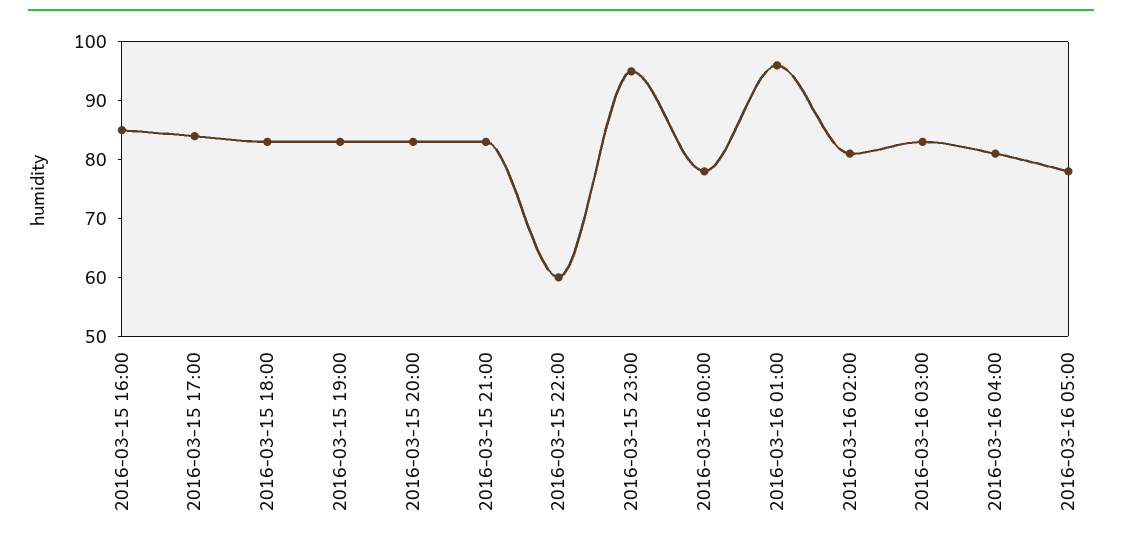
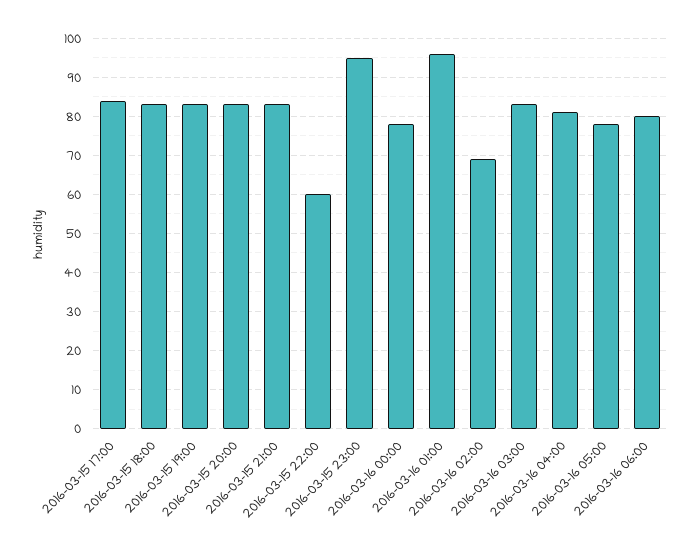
2016-03-15 16:00: 85 -> none
2016-03-16 02:00: 80 -> 70
2016-03-16 06:00: none -> 80

